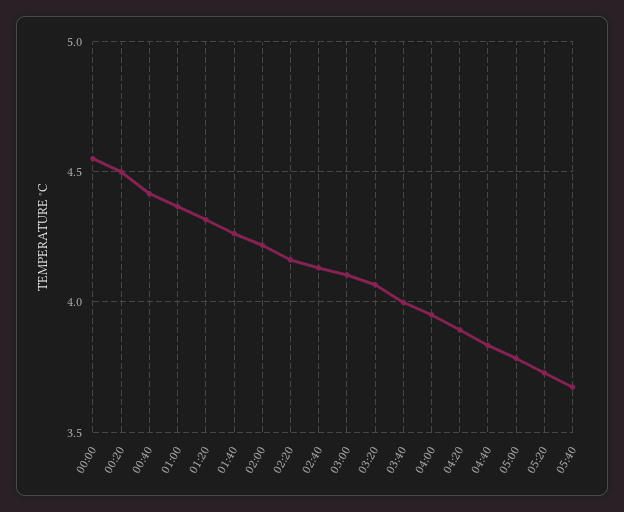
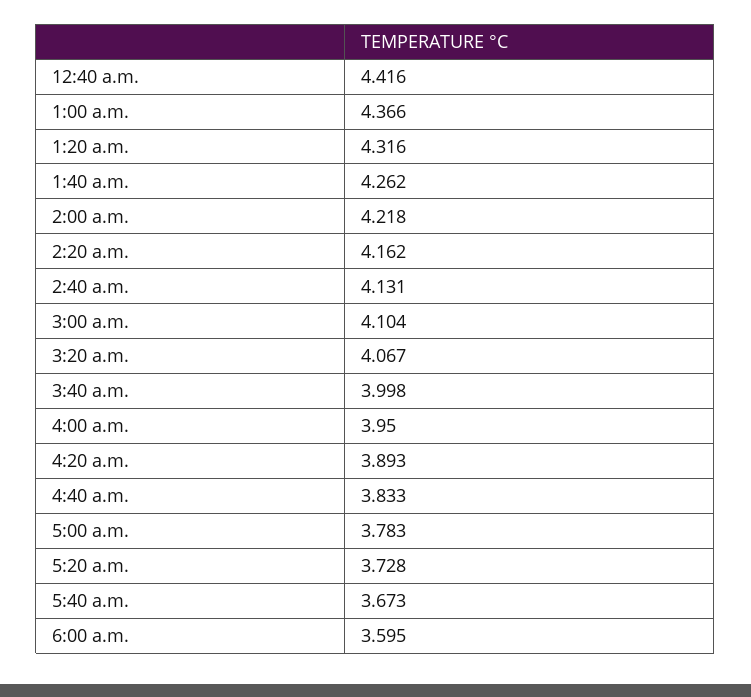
00:00: 4.55 -> none
00:20: 4.5 -> none
6:00 a.m.: none -> 3.595

